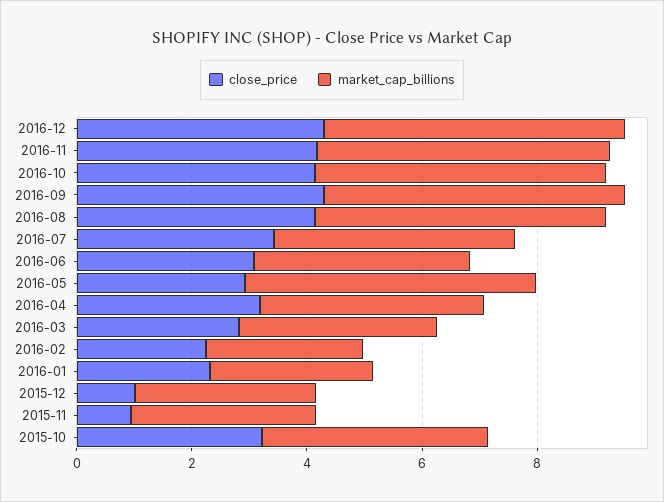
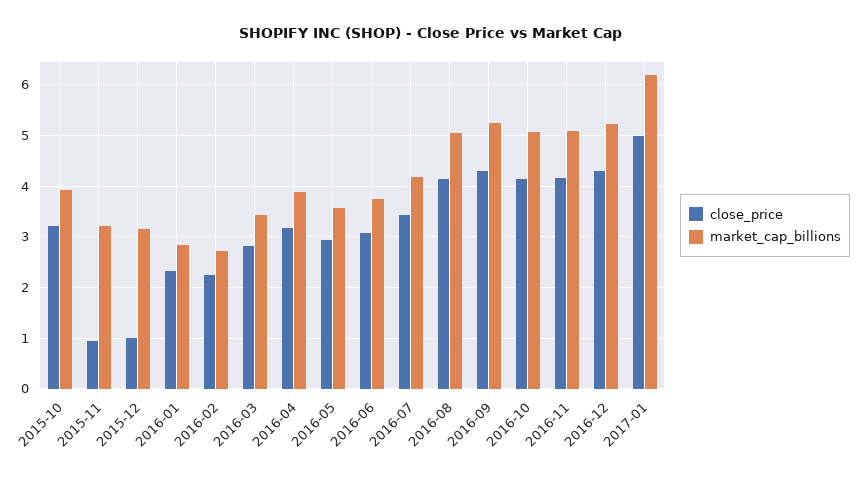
market_cap_billions, 2016-05: 5 -> 3.6
close_price, 2017-01: none -> 5
market_cap_billions, 2017-01: none -> 6.2

